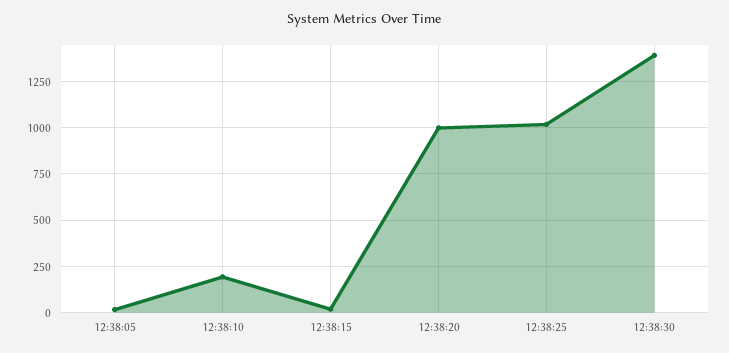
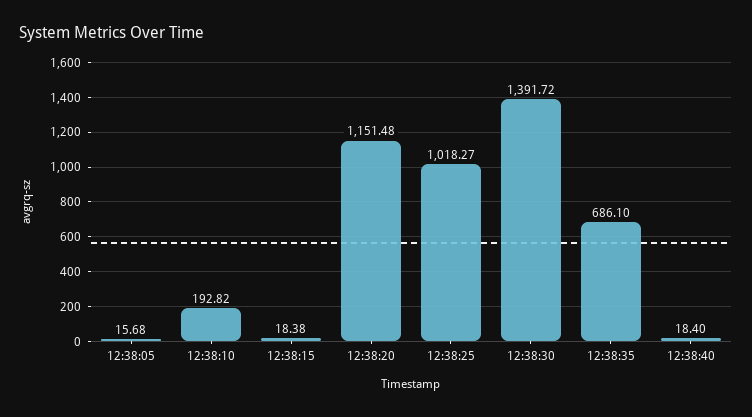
12:38:20: 1000 -> 1151.48
12:38:35: none -> 686.1
12:38:40: none -> 18.4

